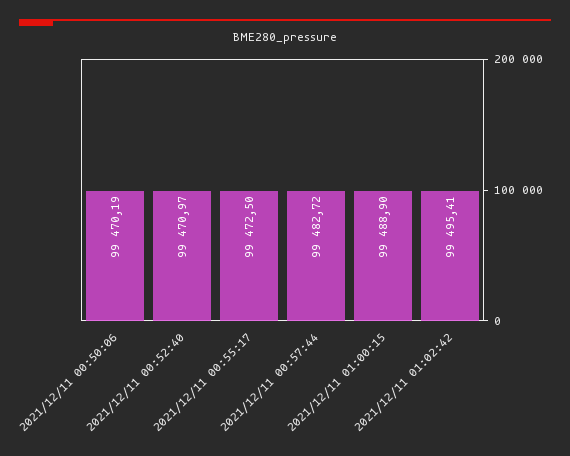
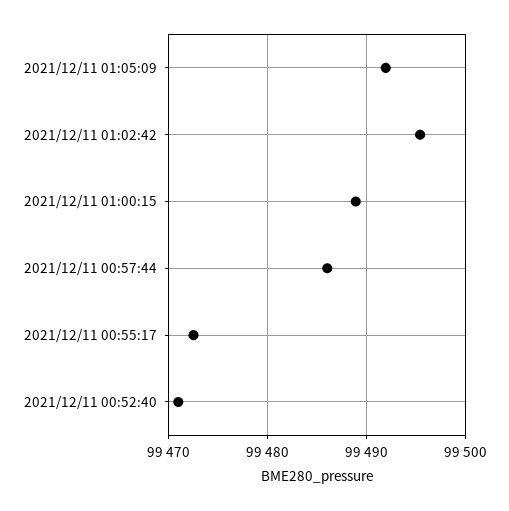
2021/12/11 00:50:06: 99470.19 -> none
2021/12/11 00:57:44: 99482.72 -> 99486
2021/12/11 01:05:09: none -> 99492

